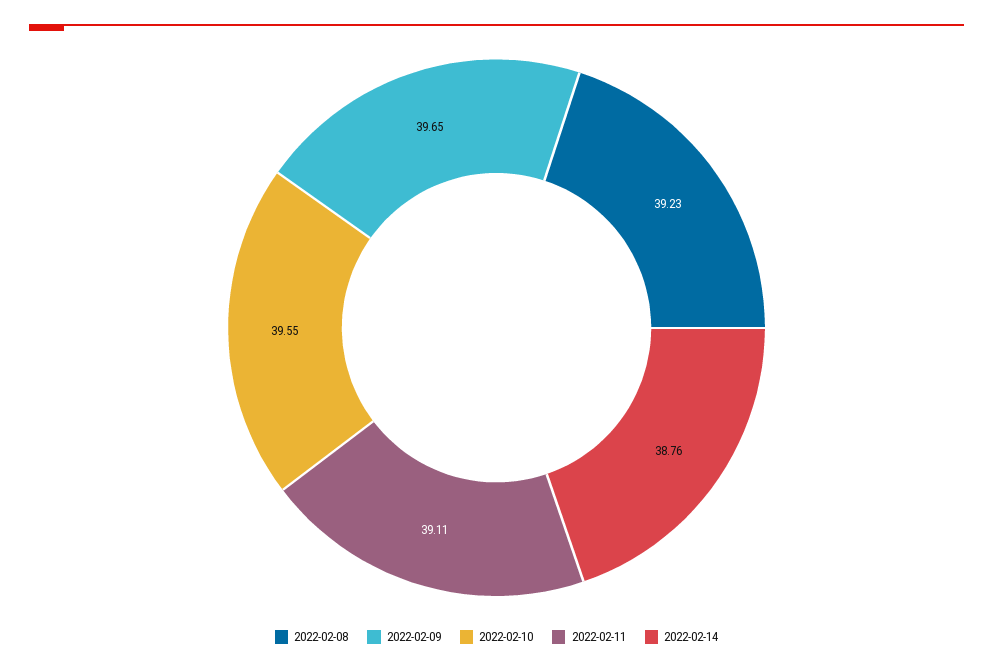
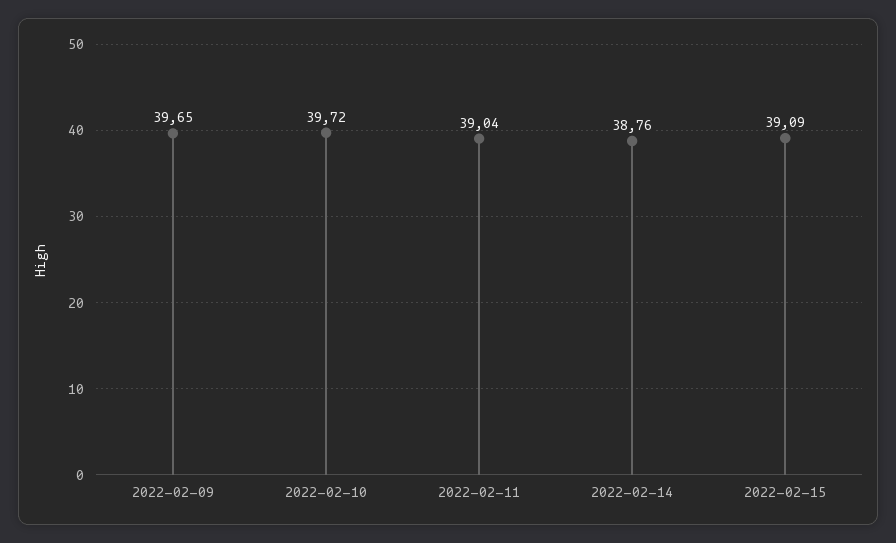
2022-02-08: 39.23 -> none
2022-02-10: 39.55 -> 39.72
2022-02-11: 39.11 -> 39.04
2022-02-15: none -> 39.09

